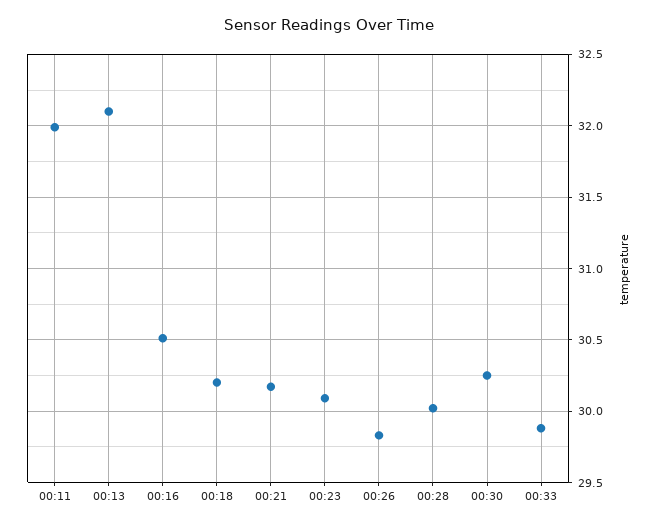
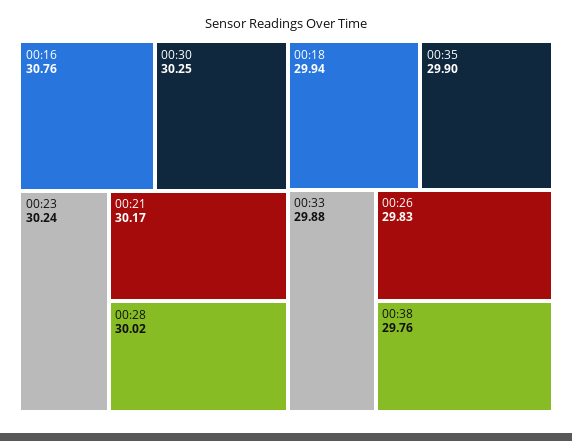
00:11: 32 -> none
00:13: 32.1 -> none
00:16: 30.5 -> 30.76
00:18: 30.2 -> 29.94
00:23: 30.1 -> 30.24
00:35: none -> 29.9
00:38: none -> 29.76

